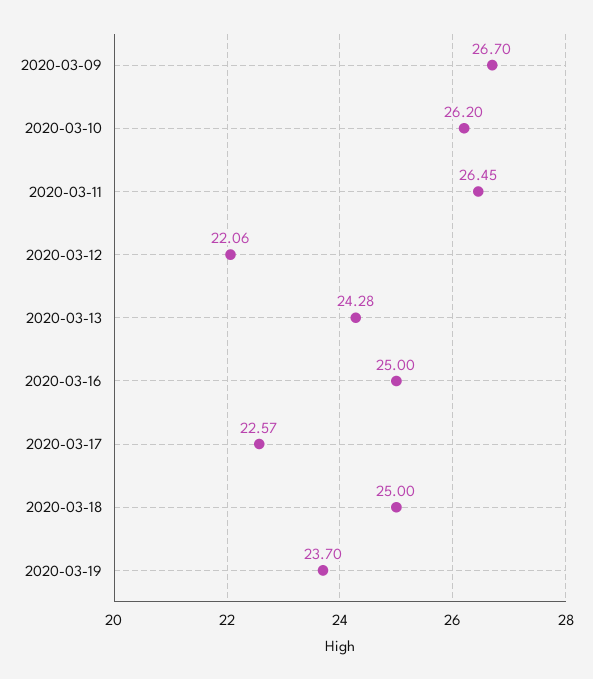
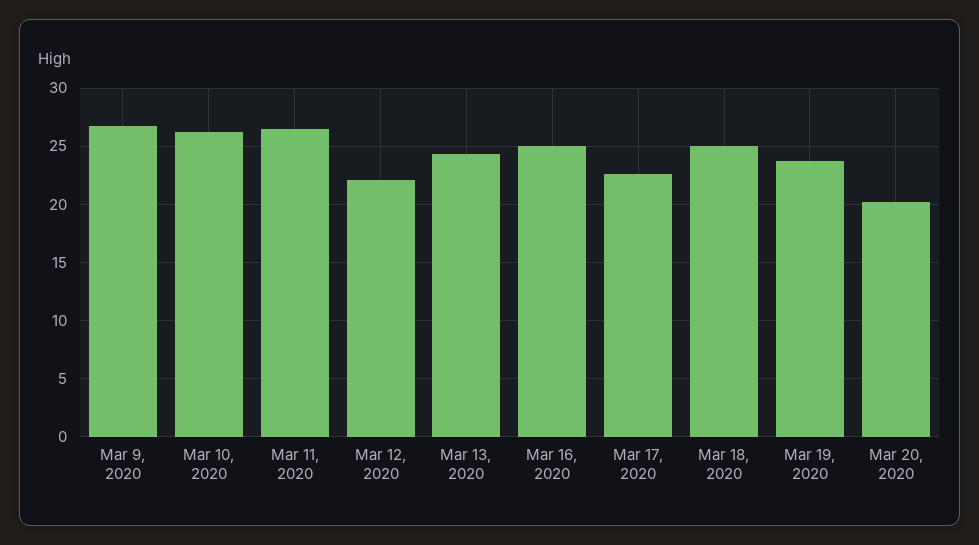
Mar 20, 2020: none -> 20

